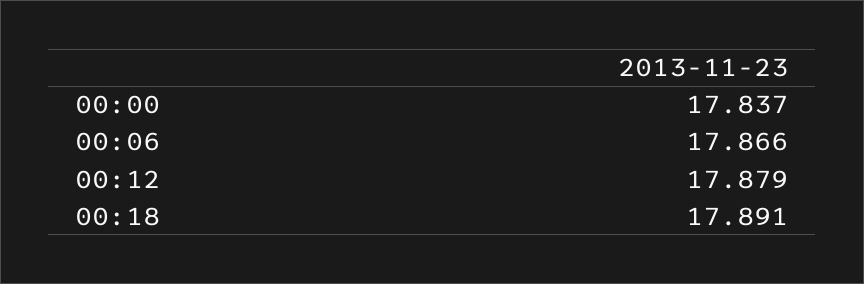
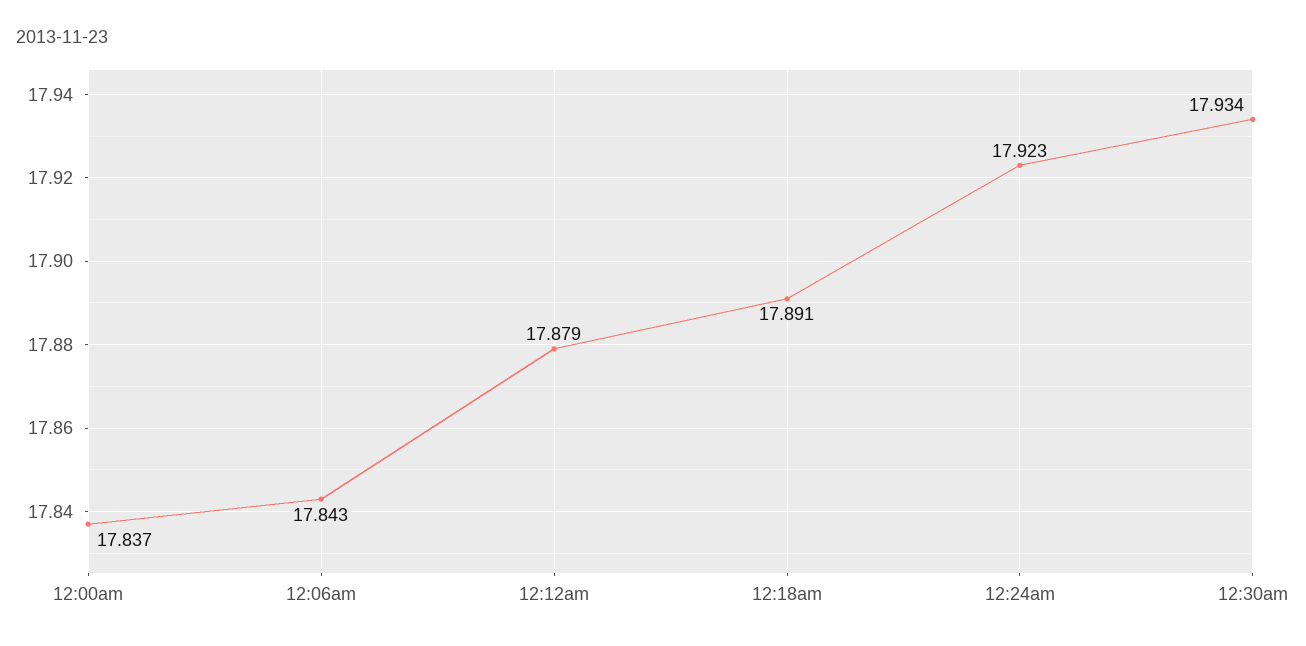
00:06: 17.866 -> 17.843
12:24am: none -> 17.923
12:30am: none -> 17.934

